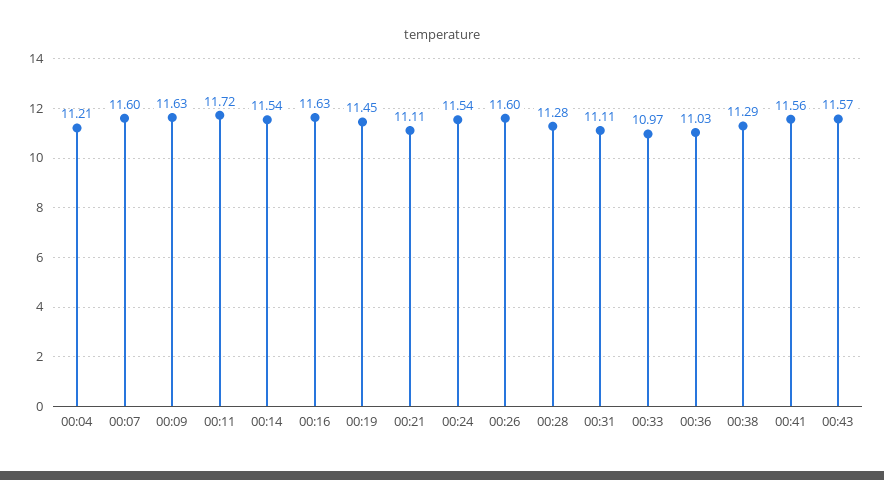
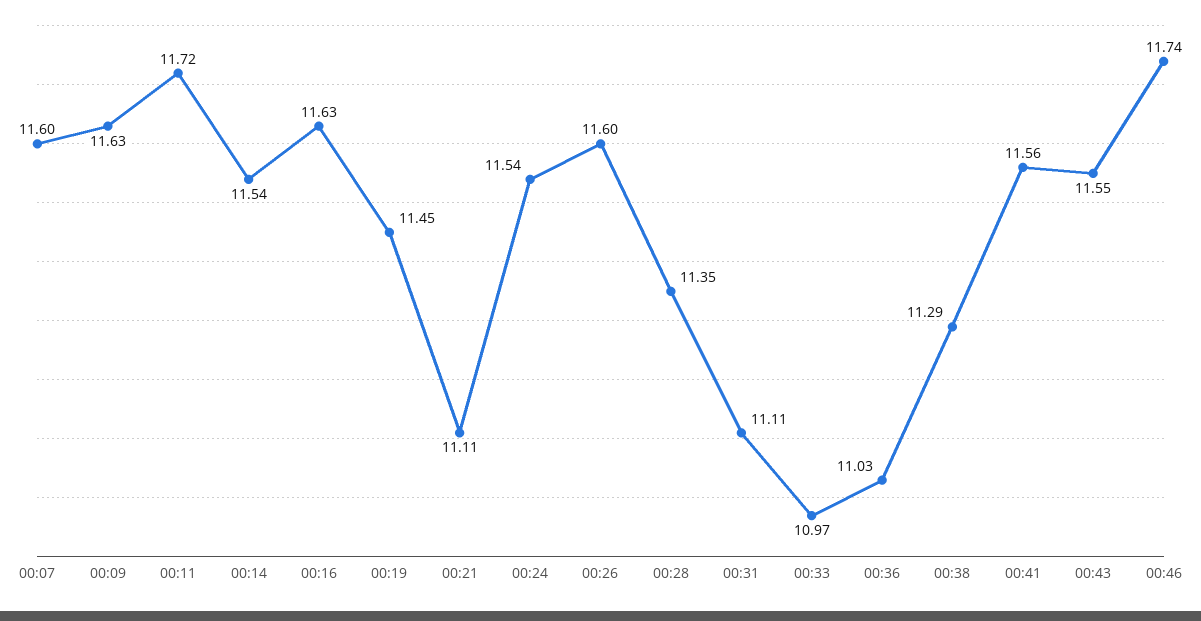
00:04: 11.21 -> none
00:28: 11.28 -> 11.35
00:43: 11.57 -> 11.55
00:46: none -> 11.74

